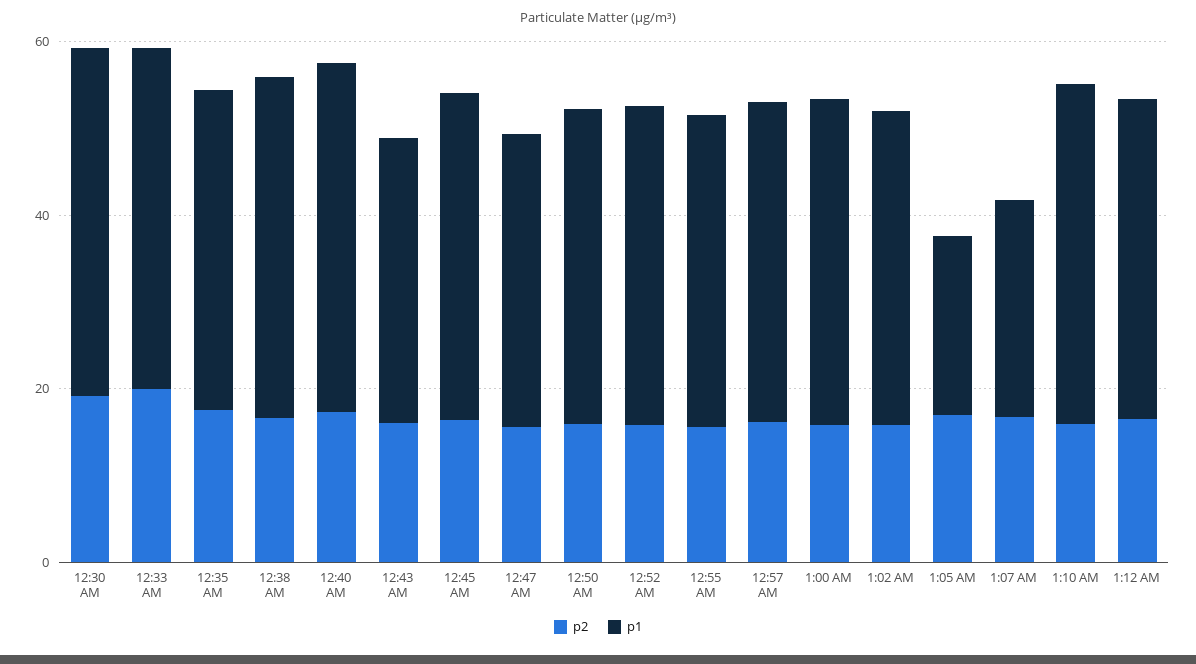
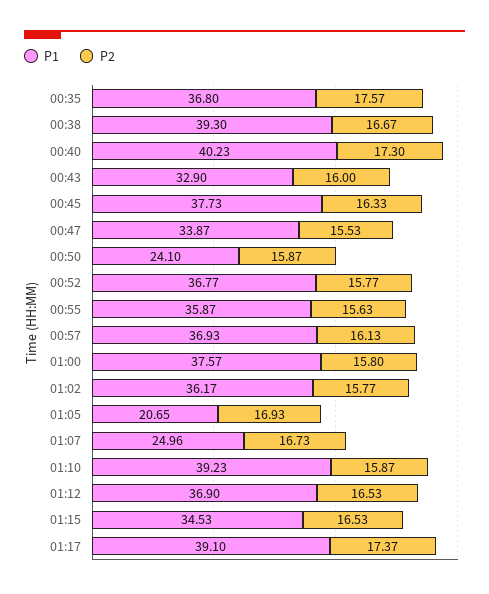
p2, 12:30 AM: 20 -> none
p1, 12:30 AM: 40 -> none
p2, 12:33 AM: 20 -> none
p1, 12:33 AM: 40 -> none
p1, 12:50 AM: 35 -> 24.1
p1, 01:15: none -> 34.53
p2, 01:15: none -> 16.53
p1, 01:17: none -> 39.1
p2, 01:17: none -> 17.37

